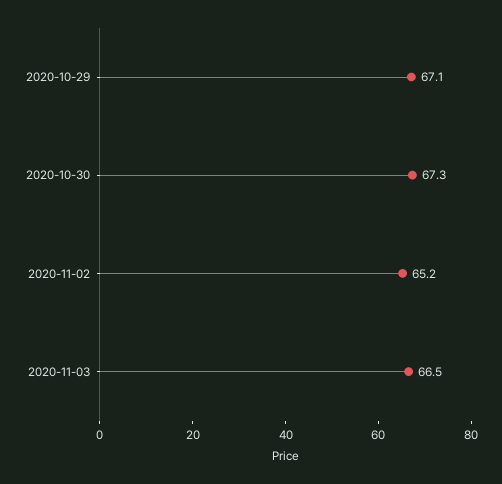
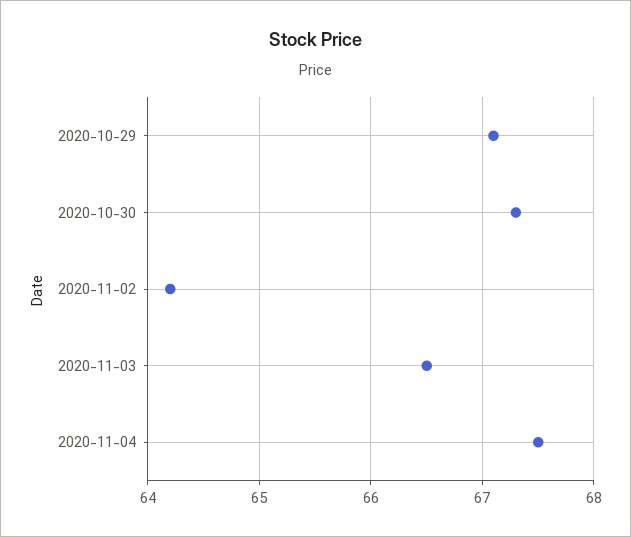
2020-11-02: 65.2 -> 64.2
2020-11-04: none -> 67.5

